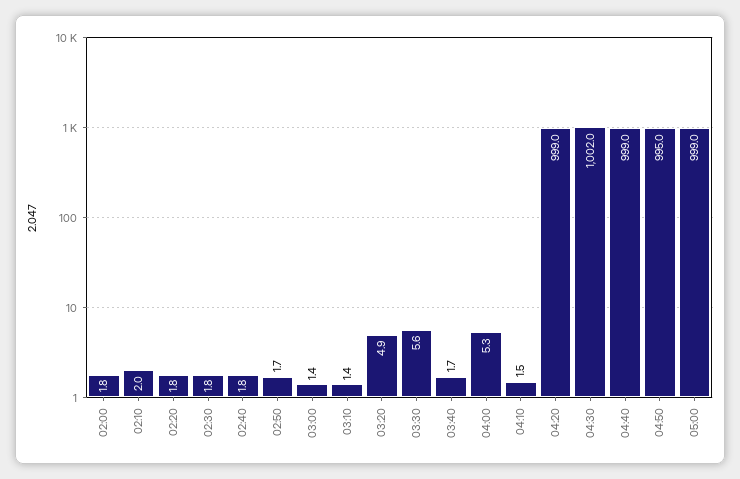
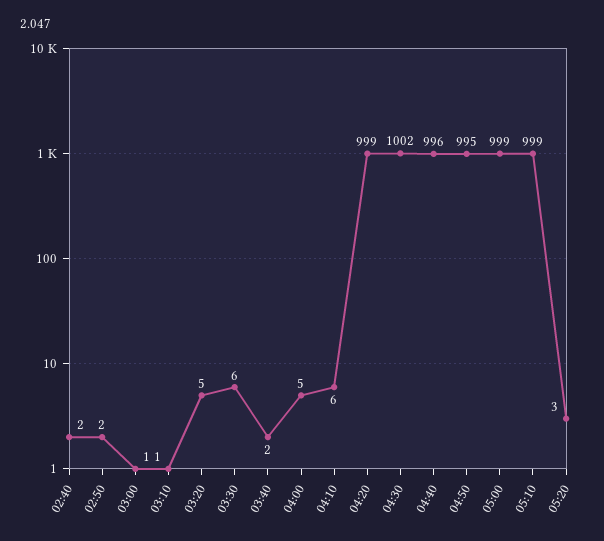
02:00: 1.8 -> none
02:10: 2 -> none
02:20: 1.8 -> none
02:30: 1.8 -> none
04:10: 1.5 -> 6
04:40: 999 -> 996
05:10: none -> 999
05:20: none -> 3

